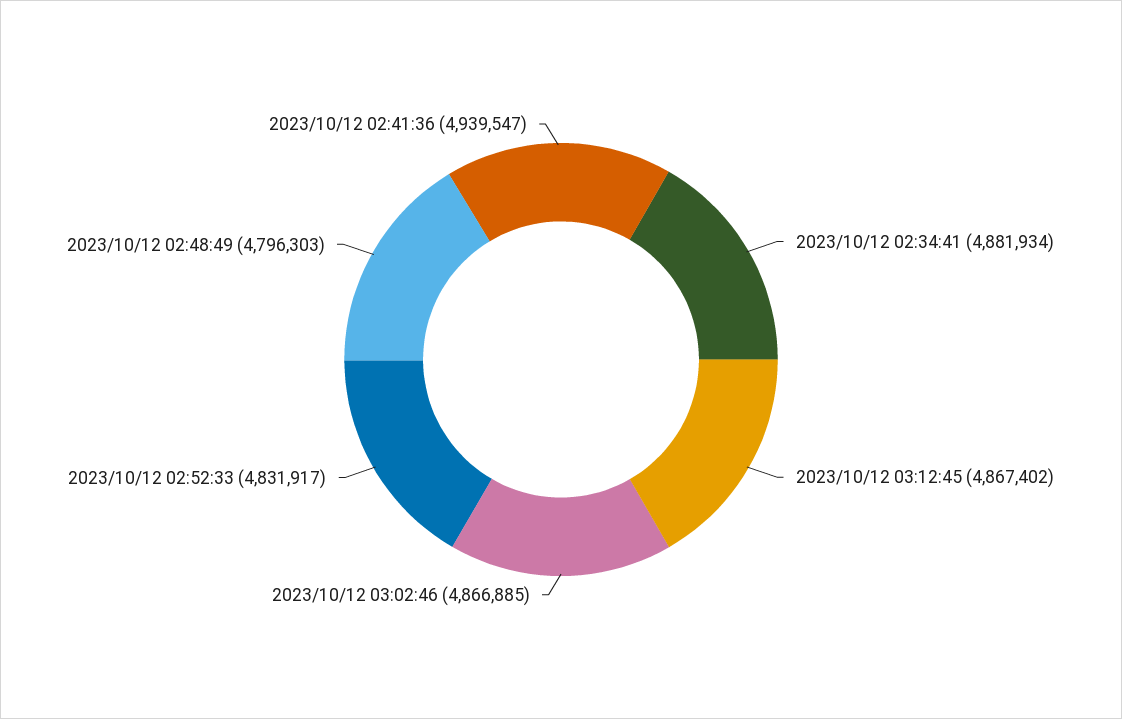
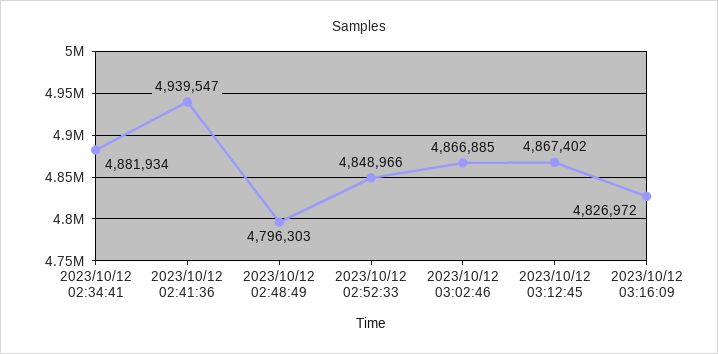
2023/10/12 02:52:33: 4831917 -> 4848966
2023/10/12 03:16:09: none -> 4826972

